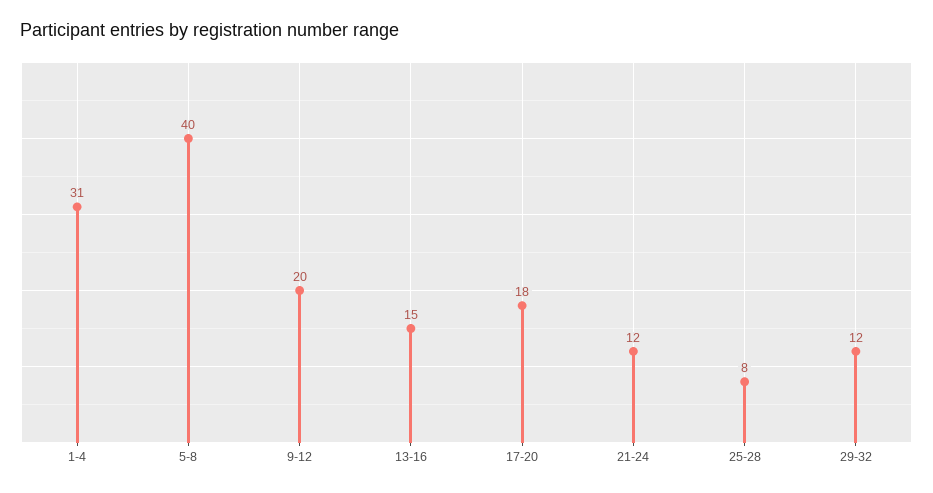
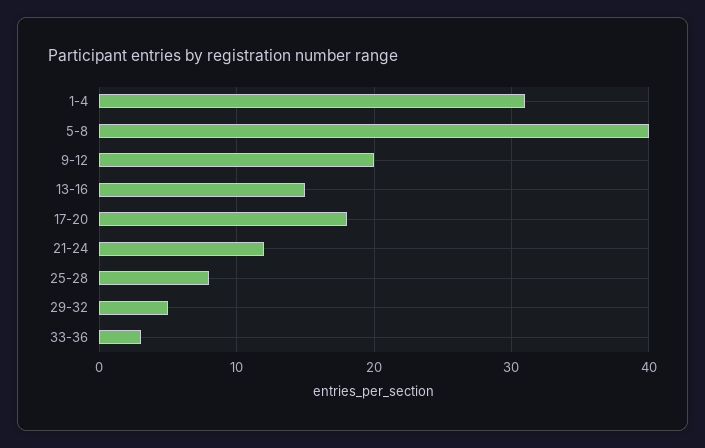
29-32: 12 -> 5
33-36: none -> 3

